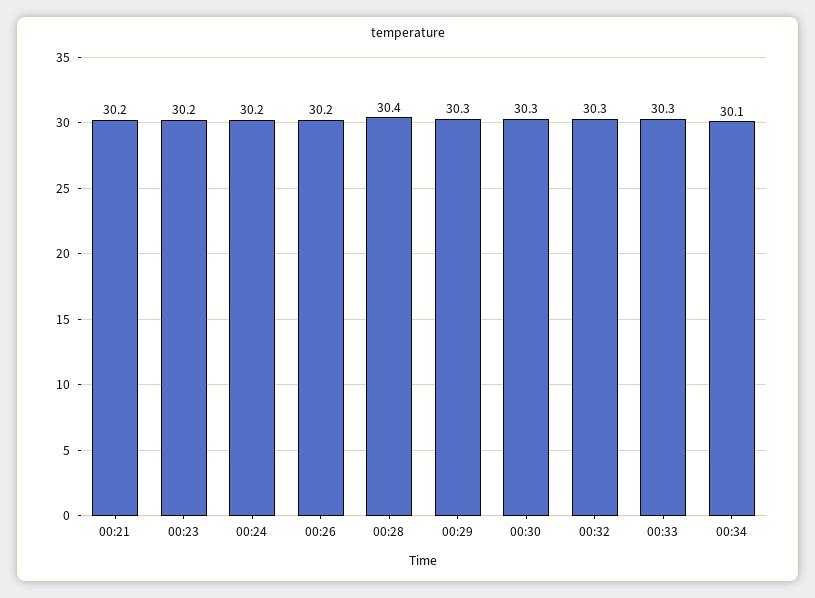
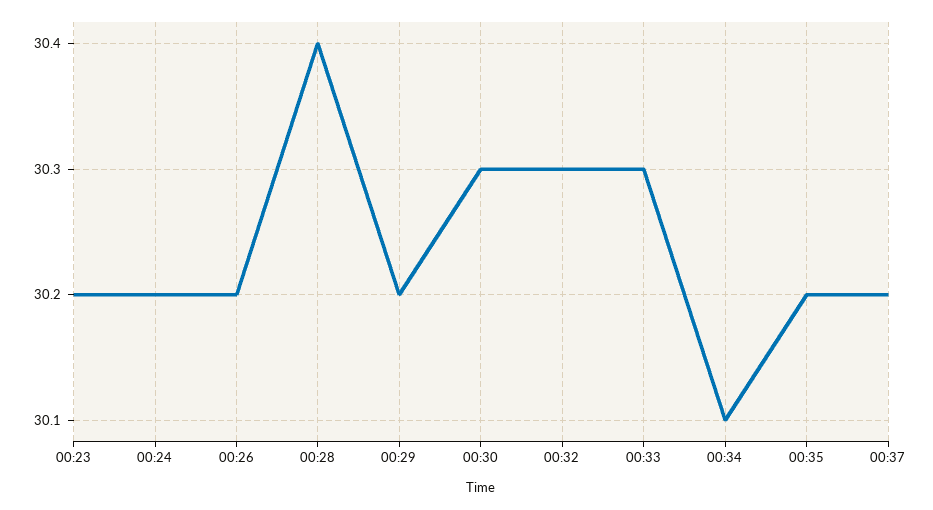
00:21: 30.2 -> none
00:29: 30.3 -> 30.2
00:35: none -> 30.2
00:37: none -> 30.2

